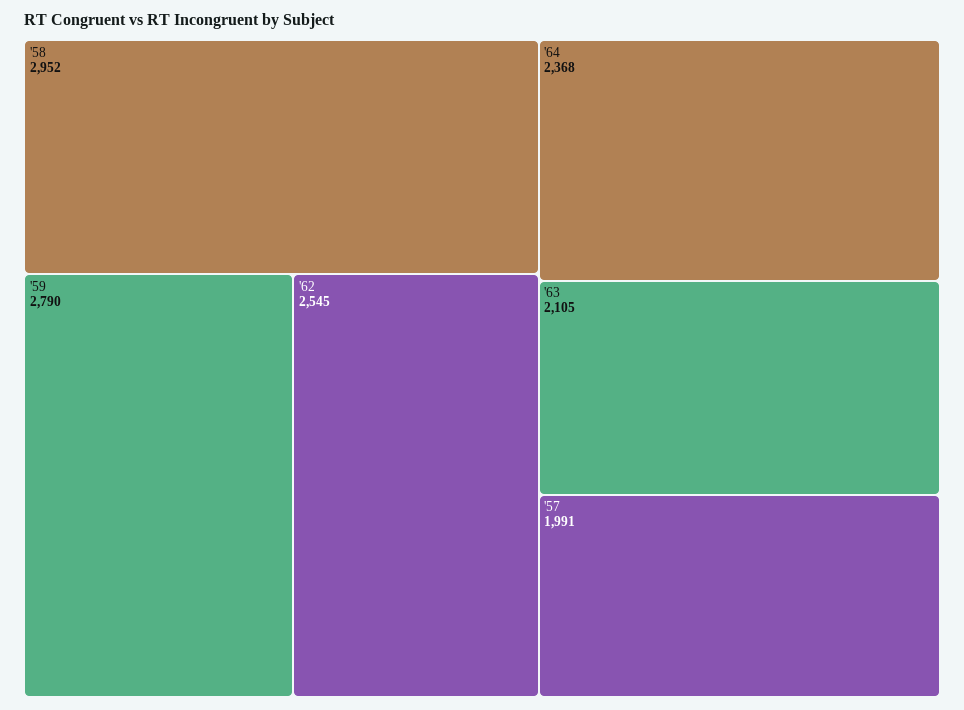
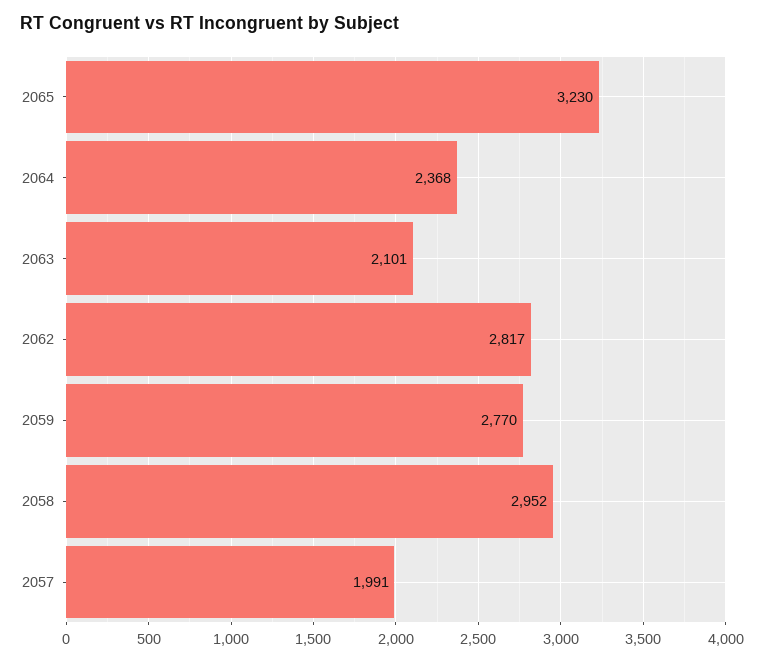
'59: 2790 -> 2770
'62: 2545 -> 2817
'63: 2105 -> 2101
2065: none -> 3230

